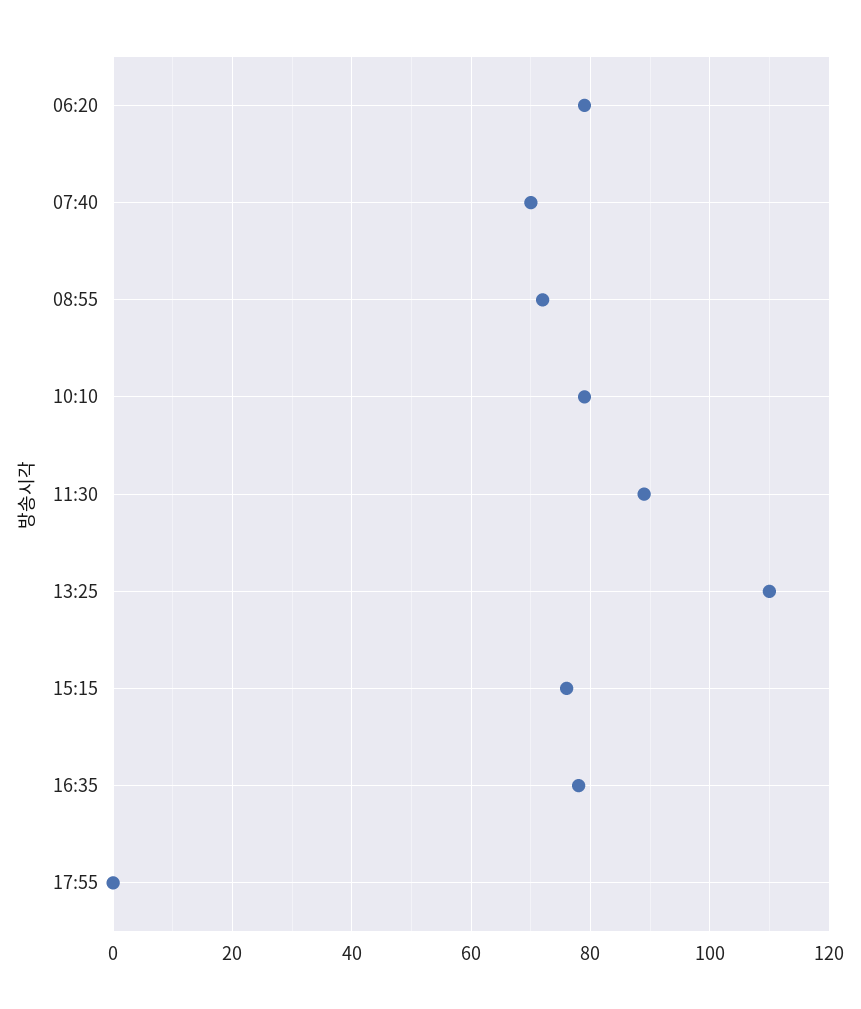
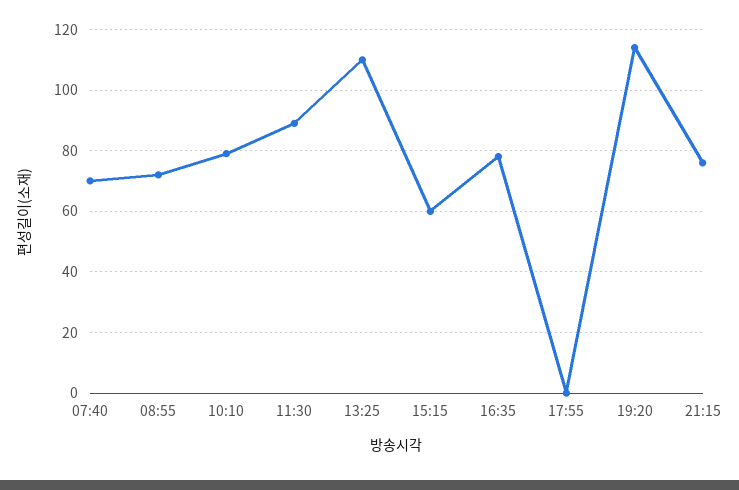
06:20: 80 -> none
15:15: 75 -> 60
19:20: none -> 115
21:15: none -> 75

